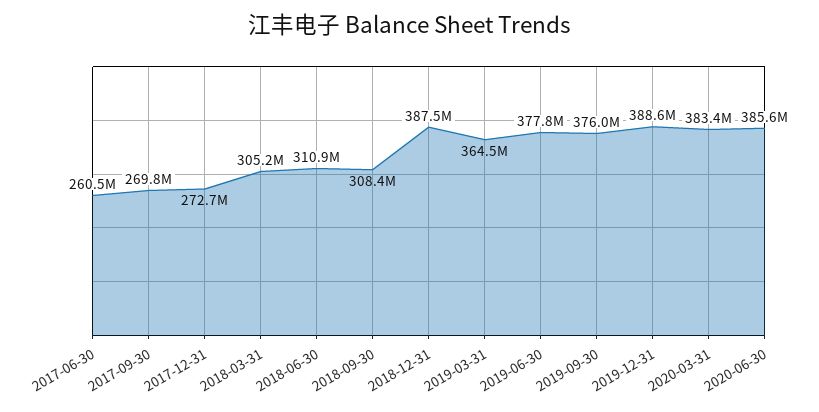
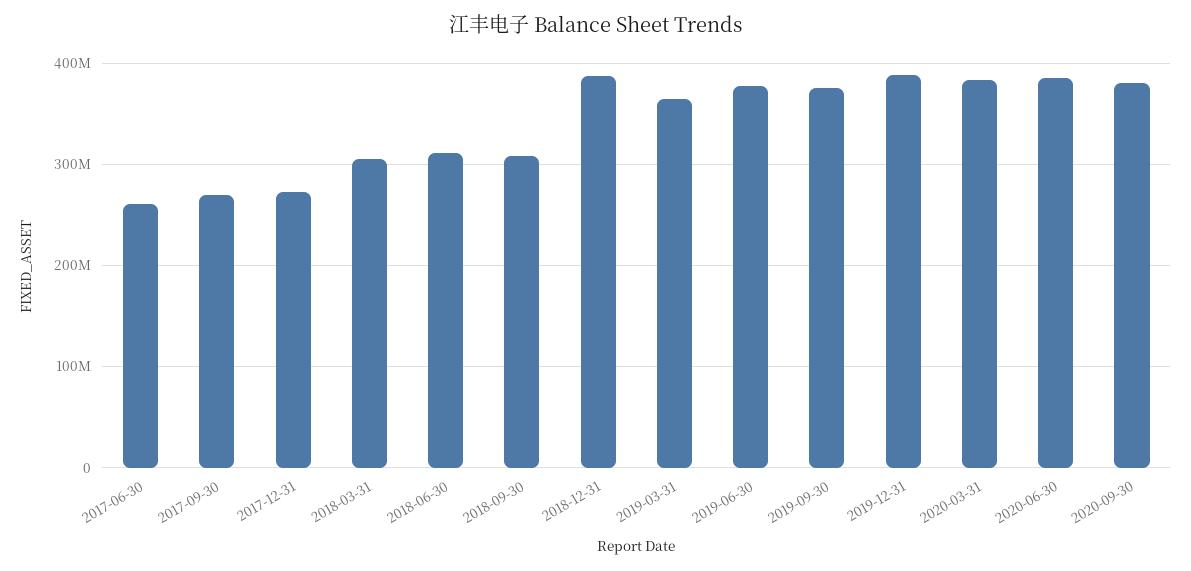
2020-09-30: none -> 380000000

